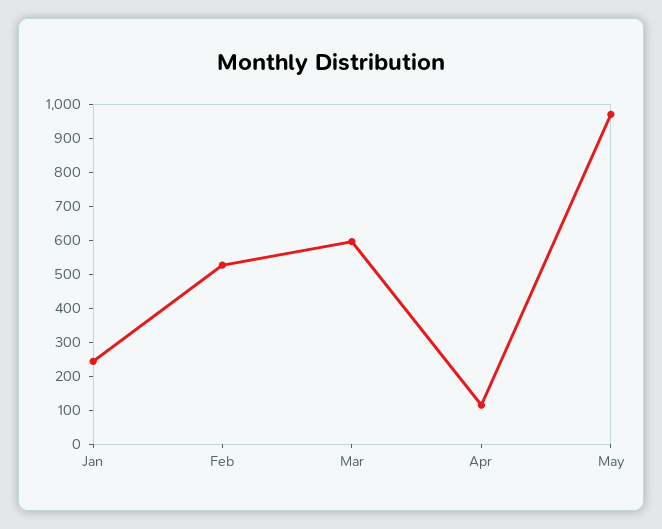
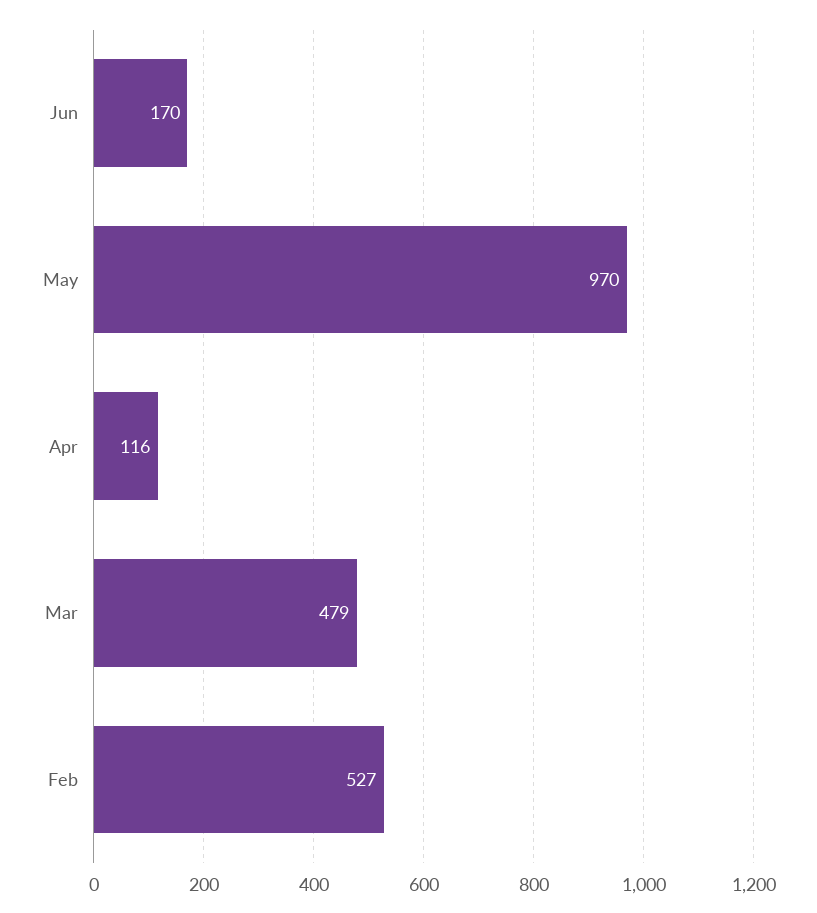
Jan: 250 -> none
Mar: 600 -> 479
Jun: none -> 170

